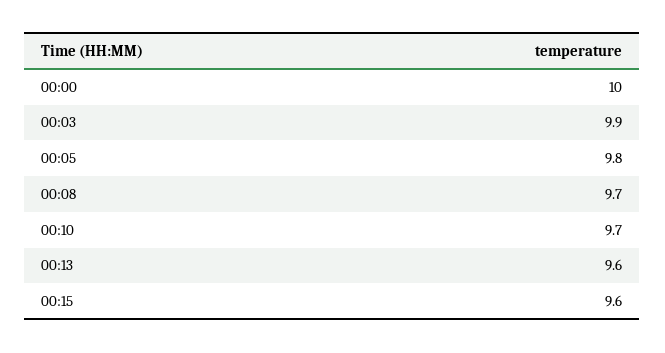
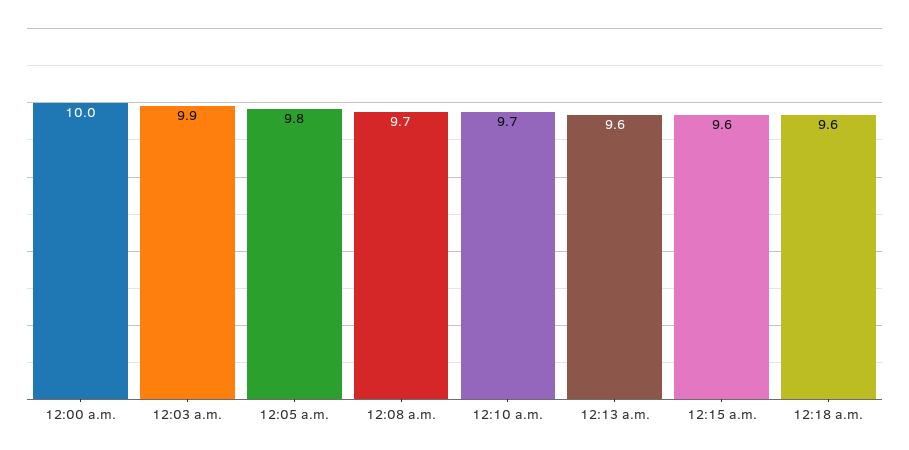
12:18 a.m.: none -> 9.6

